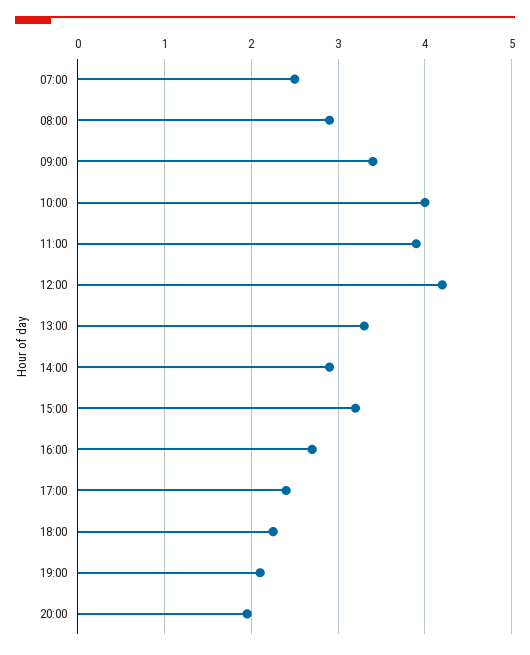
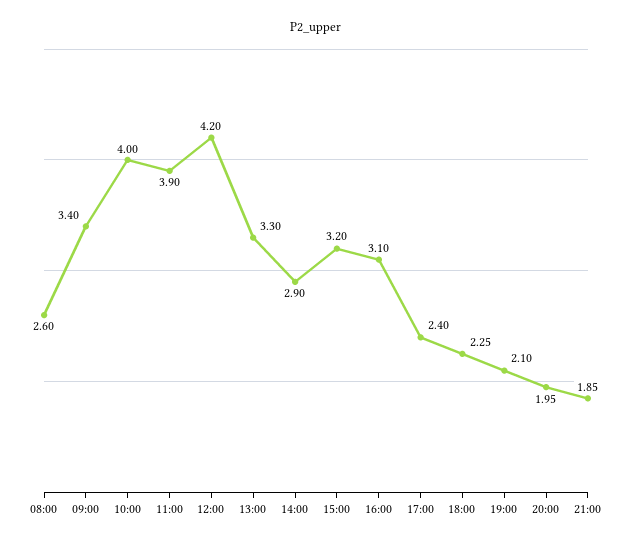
07:00: 2.5 -> none
08:00: 2.9 -> 2.6
16:00: 2.7 -> 3.1
21:00: none -> 1.85

